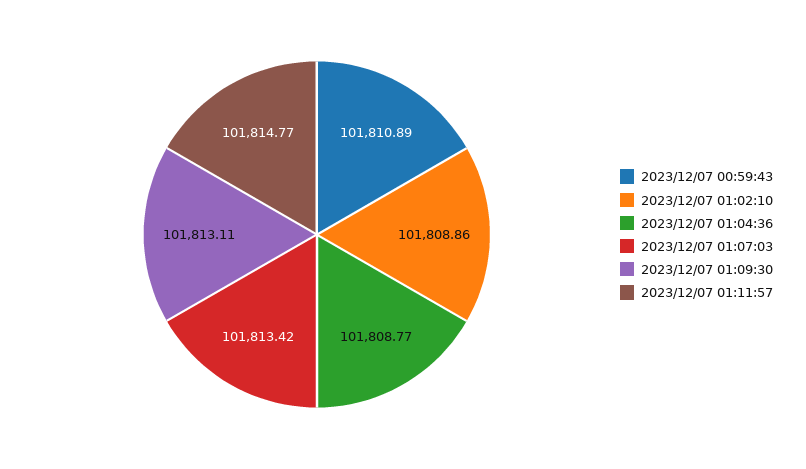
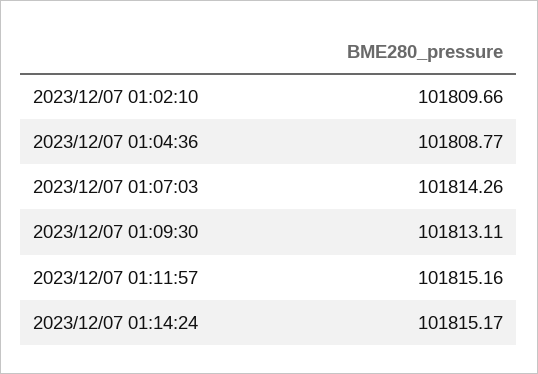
2023/12/07 00:59:43: 101810.89 -> none
2023/12/07 01:02:10: 101808.86 -> 101809.66
2023/12/07 01:07:03: 101813.42 -> 101814.26
2023/12/07 01:11:57: 101814.77 -> 101815.16
2023/12/07 01:14:24: none -> 101815.17

